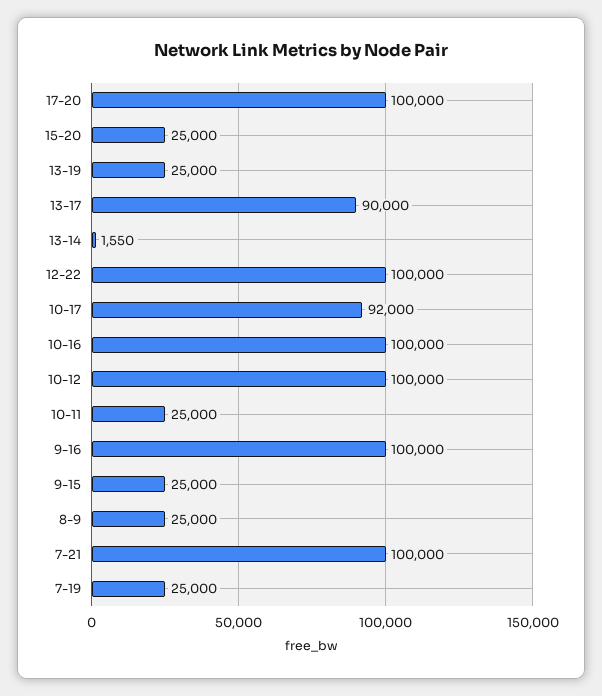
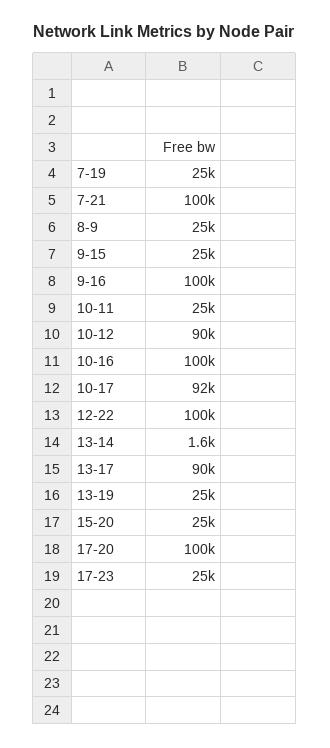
10-12: 100000 -> 90000
17-23: none -> 25000

